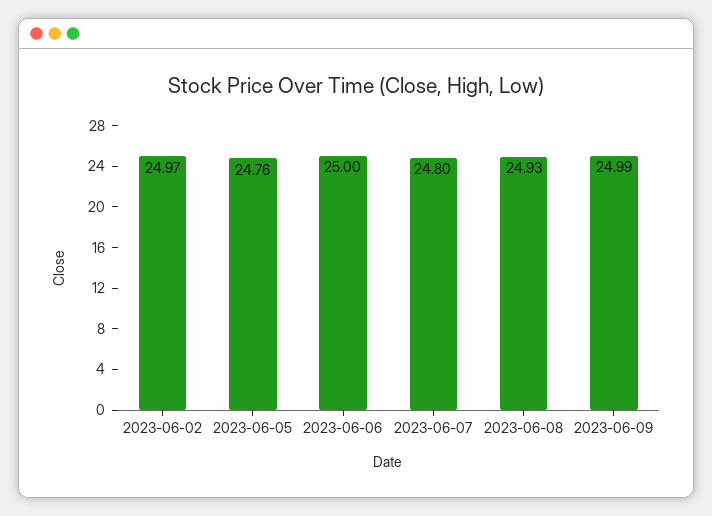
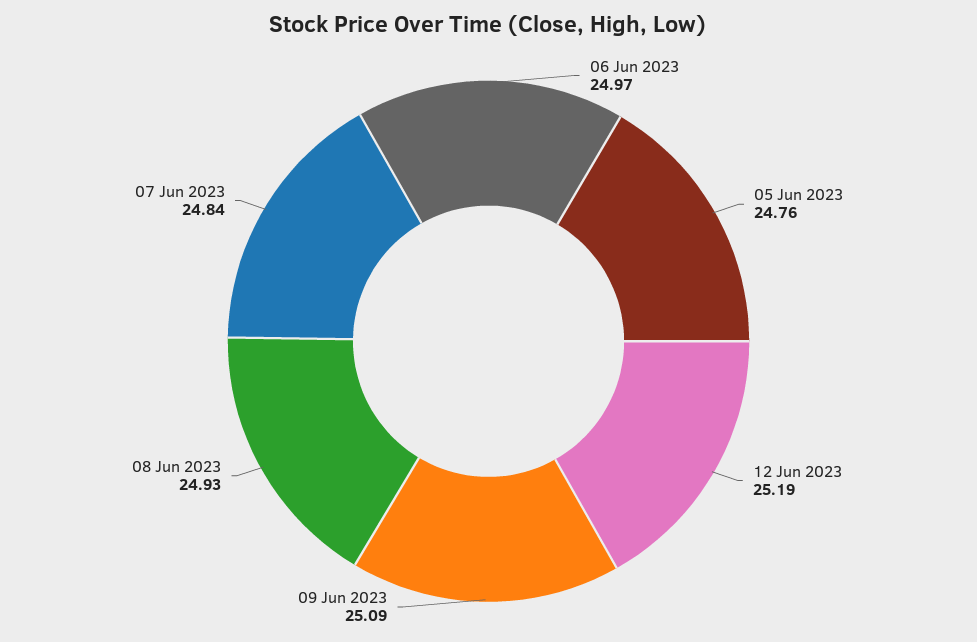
2023-06-02: 24.97 -> none
2023-06-06: 25 -> 24.97
2023-06-07: 24.8 -> 24.84
2023-06-09: 24.99 -> 25.09
12 Jun 2023: none -> 25.19

